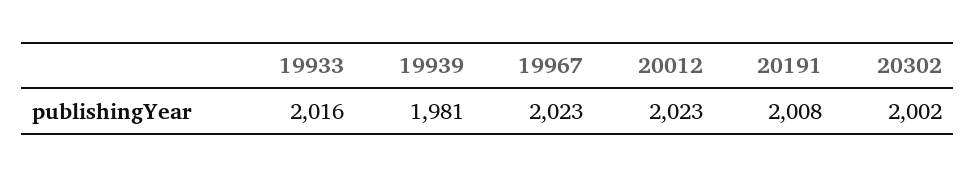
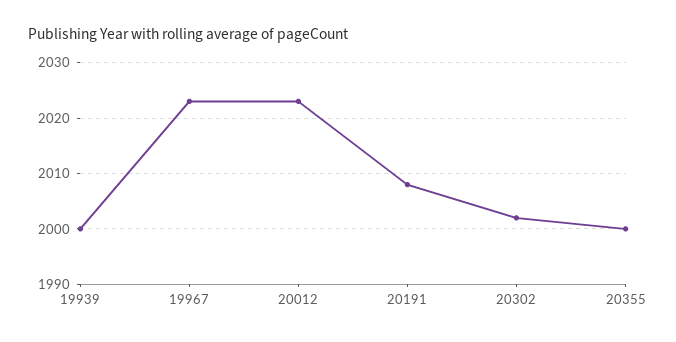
19933: 2016 -> none
19939: 1981 -> 2000
20355: none -> 2000

